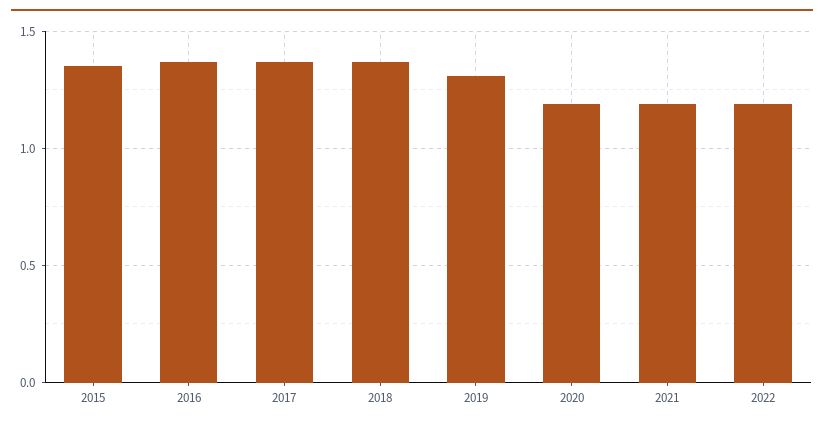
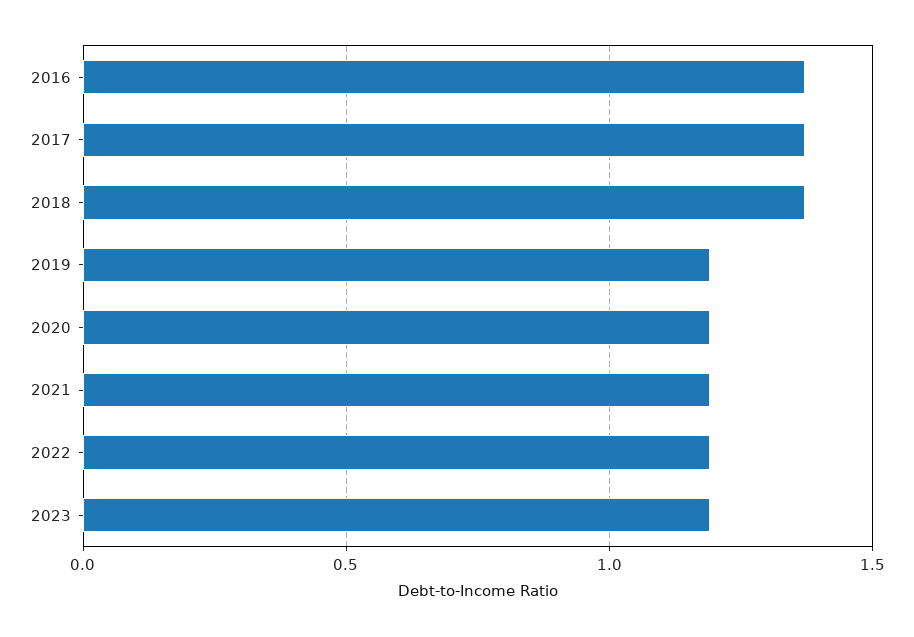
2015: 1.35 -> none
2019: 1.3 -> 1.2
2023: none -> 1.2

